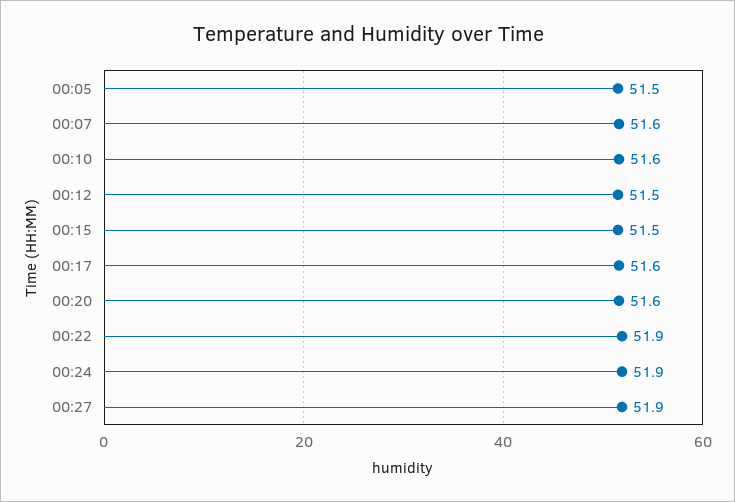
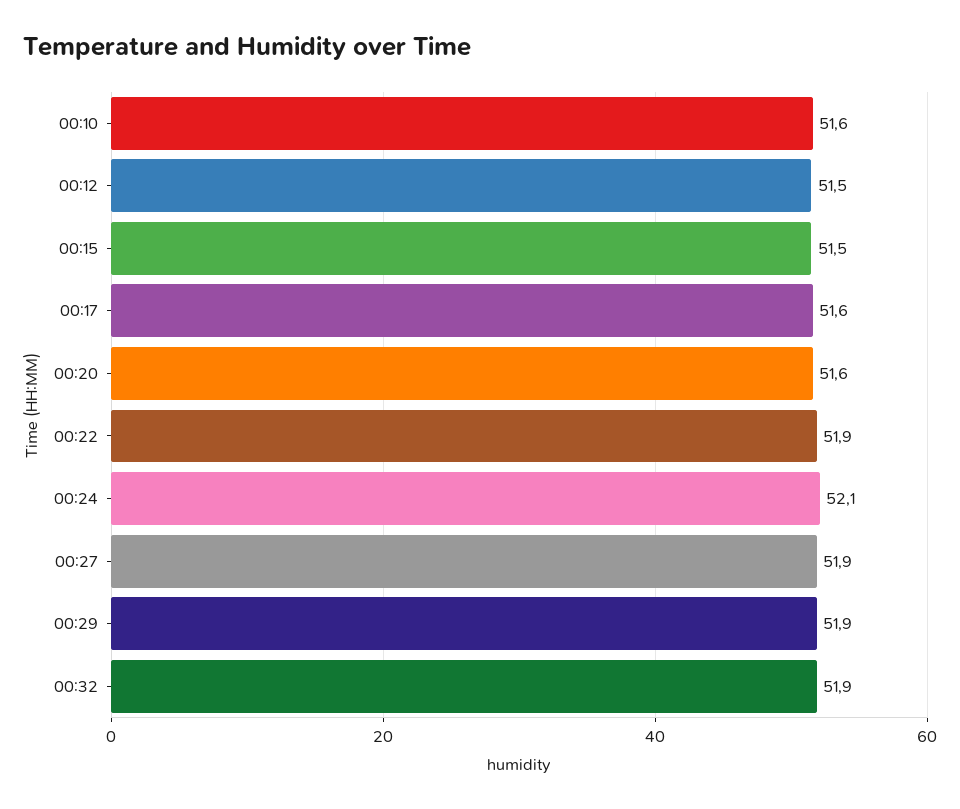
00:05: 51.5 -> none
00:07: 51.6 -> none
00:24: 51.9 -> 52.1
00:29: none -> 51.9
00:32: none -> 51.9

